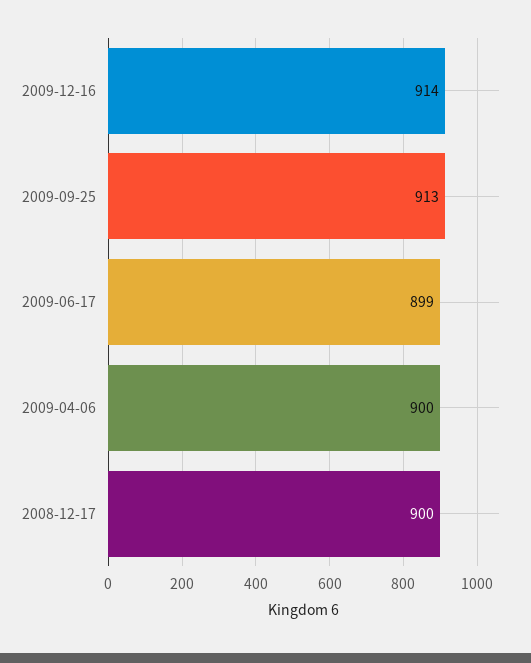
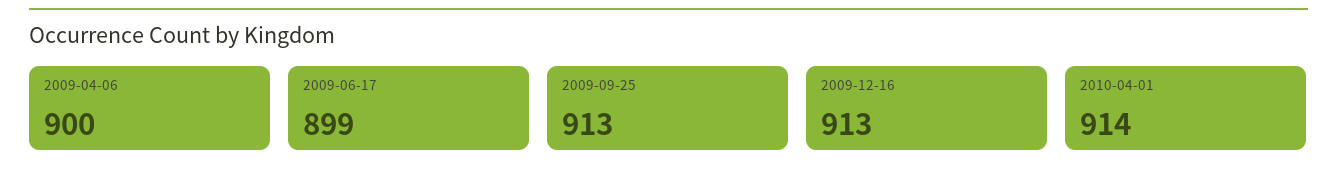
2009-12-16: 914 -> 913
2008-12-17: 900 -> none
2010-04-01: none -> 914

